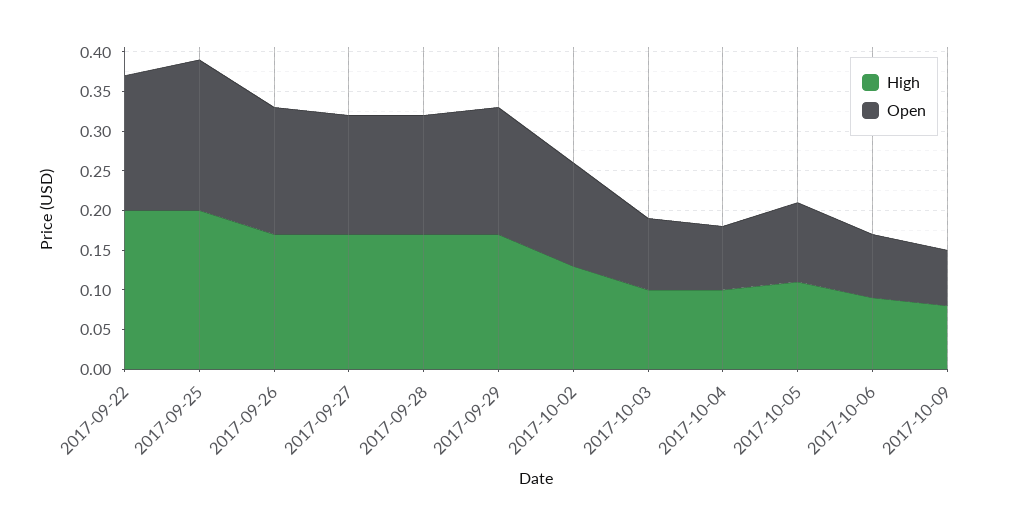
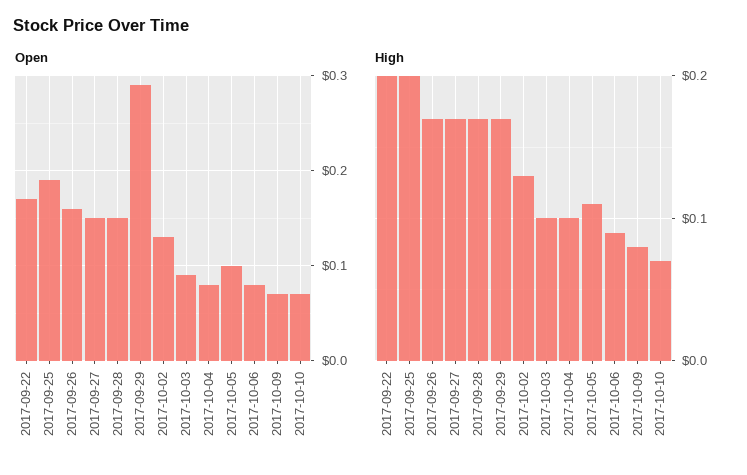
Open, 2017-09-29: 0.15 -> 0.29
Open, 2017-10-10: none -> 0.07
High, 2017-10-10: none -> 0.07

